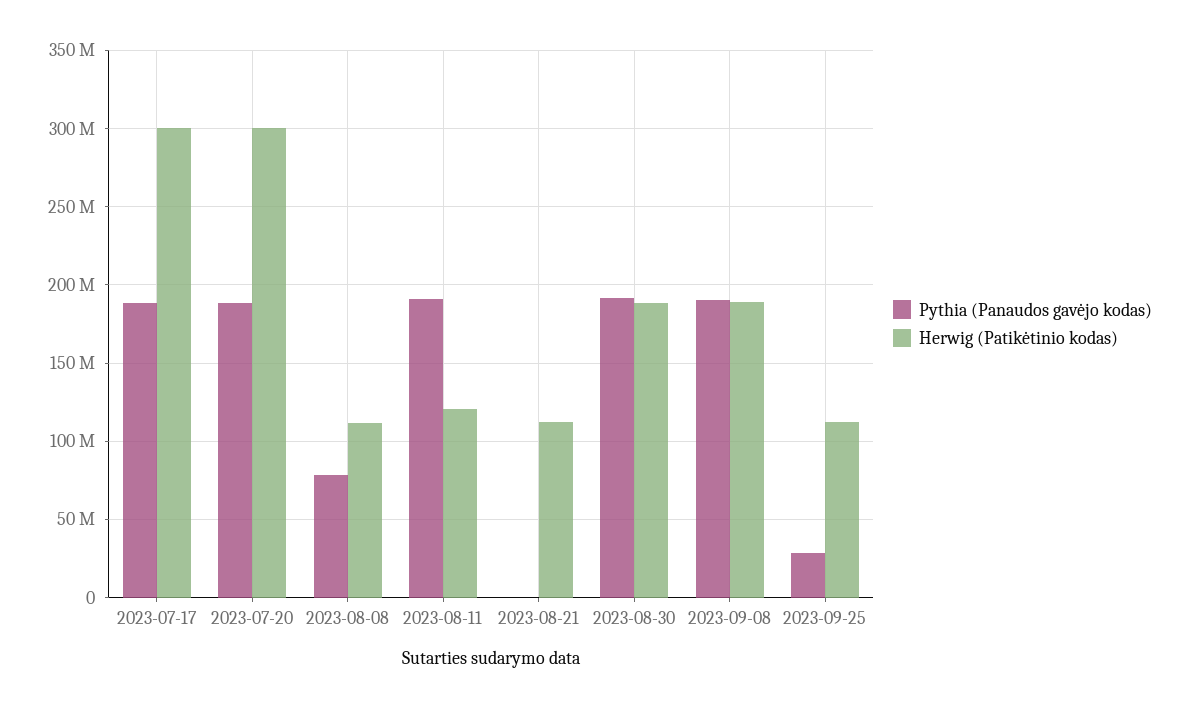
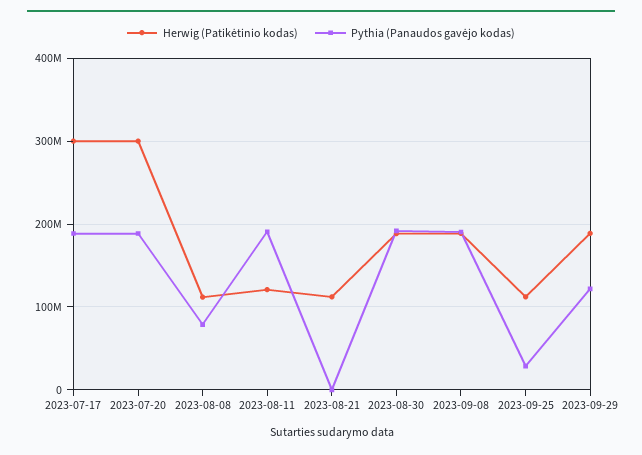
Herwig (Patikėtinio kodas), 2023-09-29: none -> 190000000
Pythia (Panaudos gavėjo kodas), 2023-09-29: none -> 120000000

